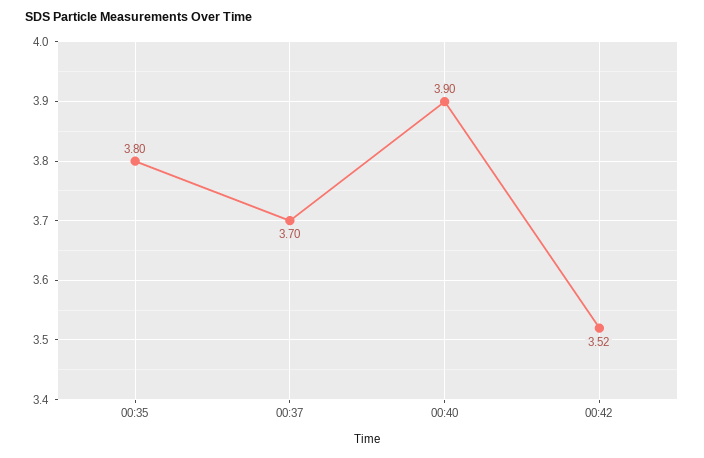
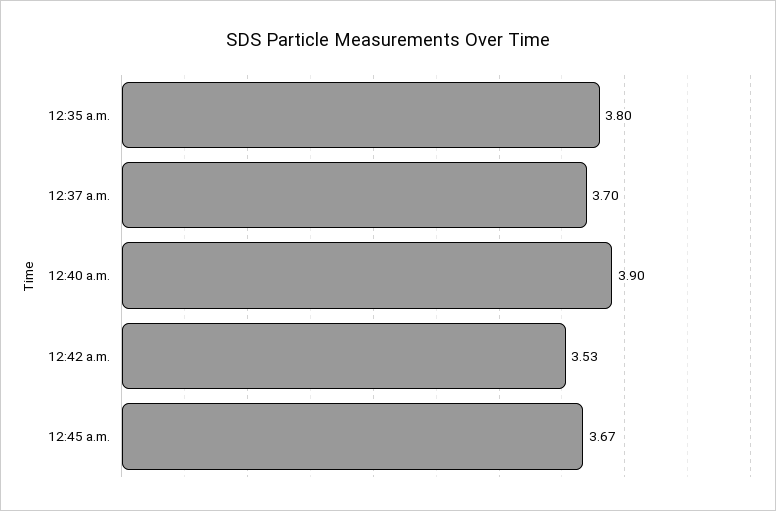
00:42: 3.52 -> 3.53
12:45 a.m.: none -> 3.67

